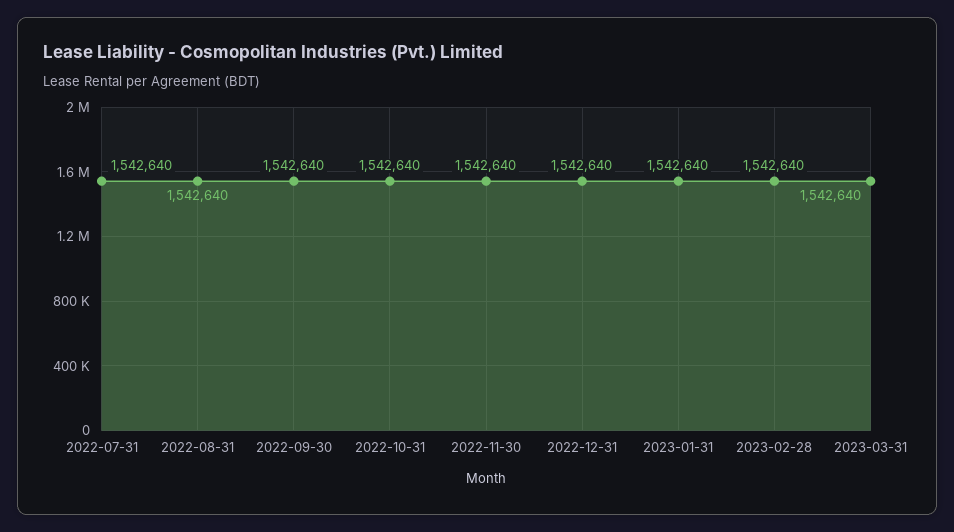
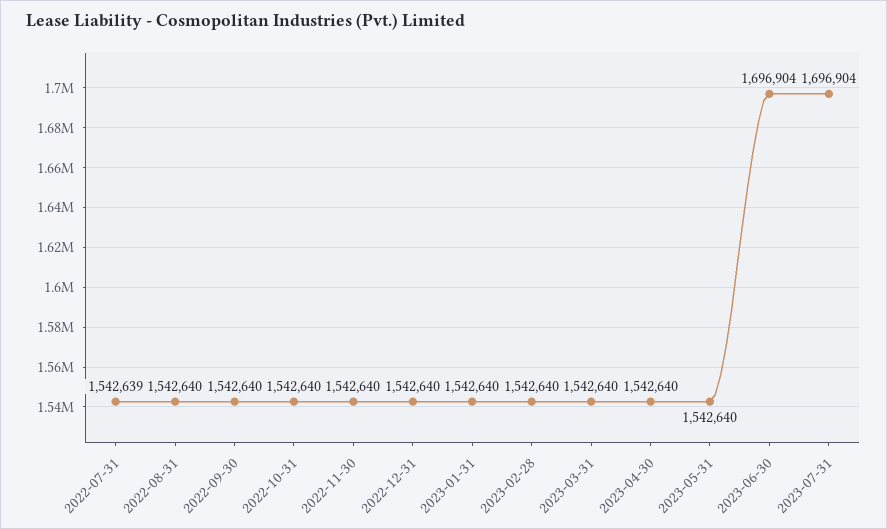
2022-07-31: 1542640 -> 1542639
2023-04-30: none -> 1542640
2023-05-31: none -> 1542640
2023-06-30: none -> 1696904
2023-07-31: none -> 1696904

